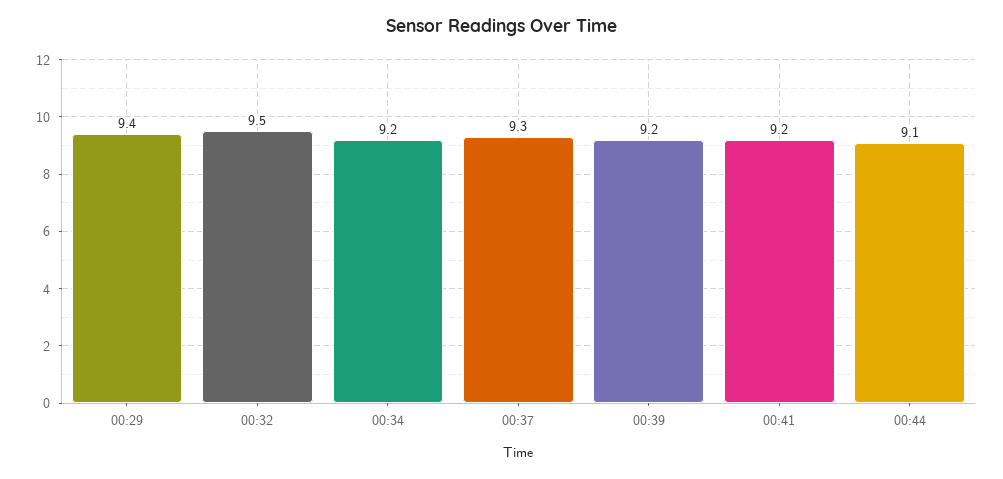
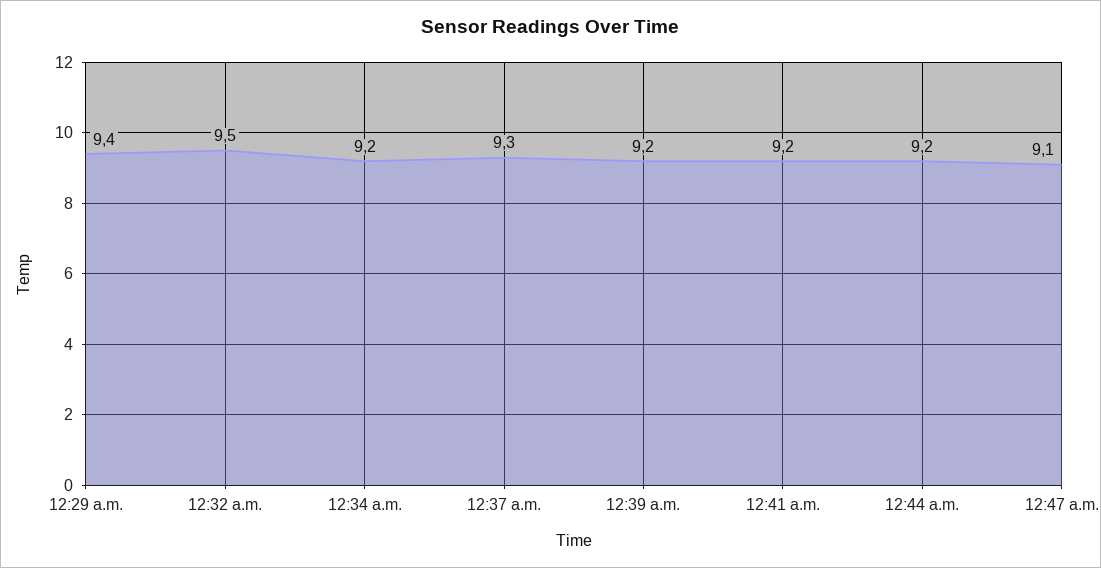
00:44: 9.1 -> 9.2
12:47 a.m.: none -> 9.1

